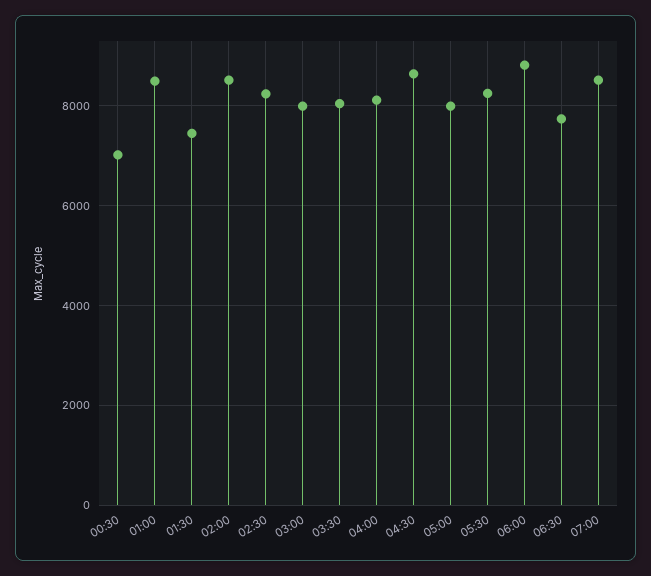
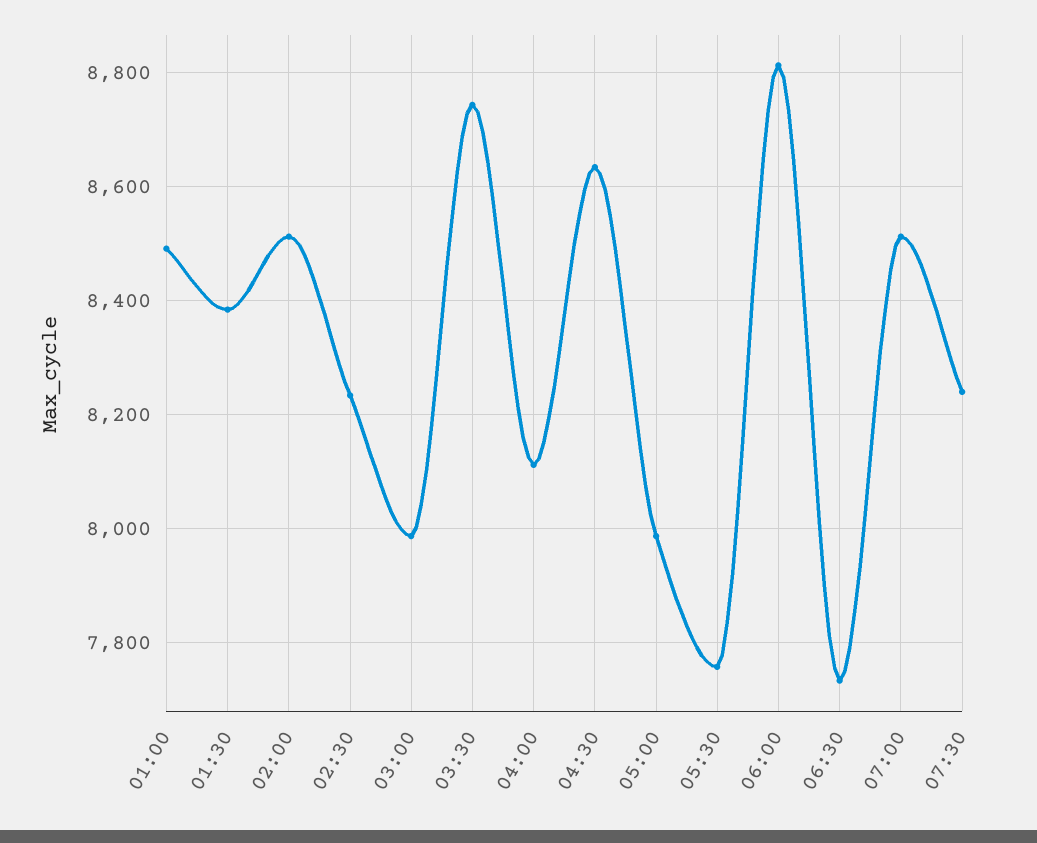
00:30: 7000 -> none
01:30: 7400 -> 8380
03:30: 8000 -> 8740
05:30: 8200 -> 7760
07:30: none -> 8240

